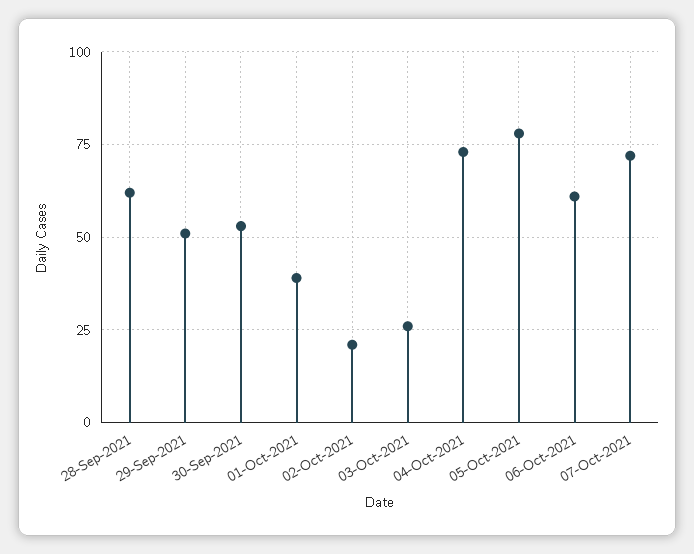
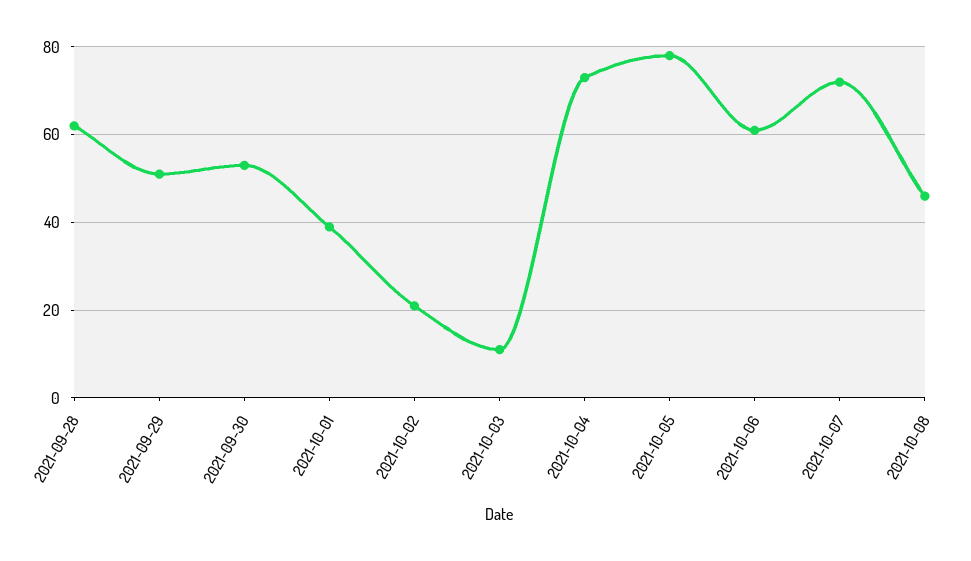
03-Oct-2021: 25 -> 10
2021-10-08: none -> 45

